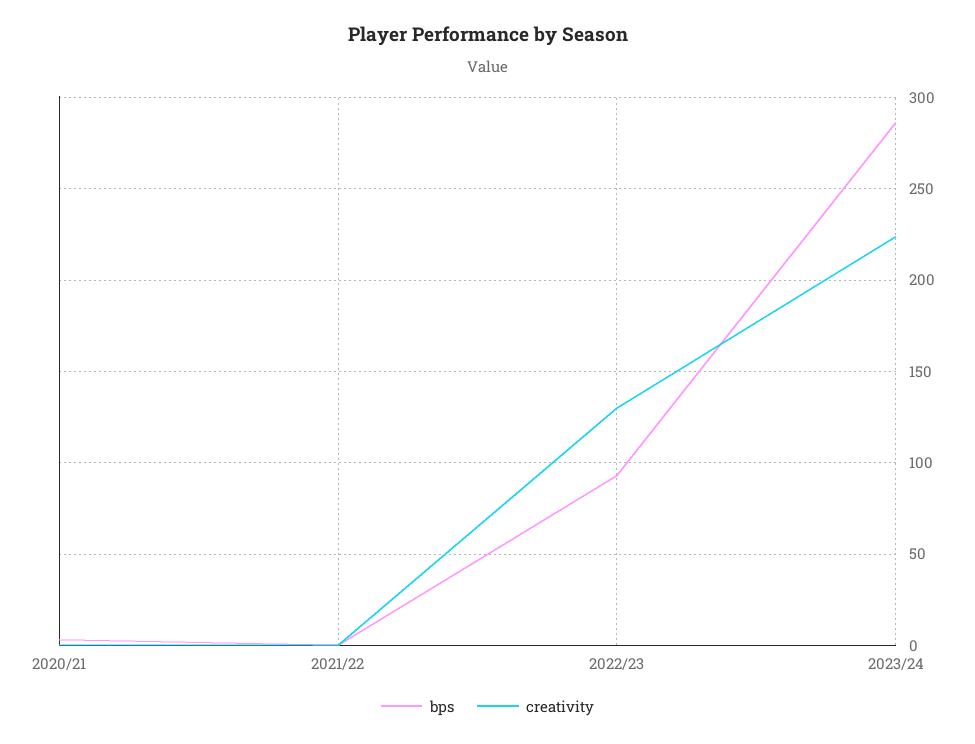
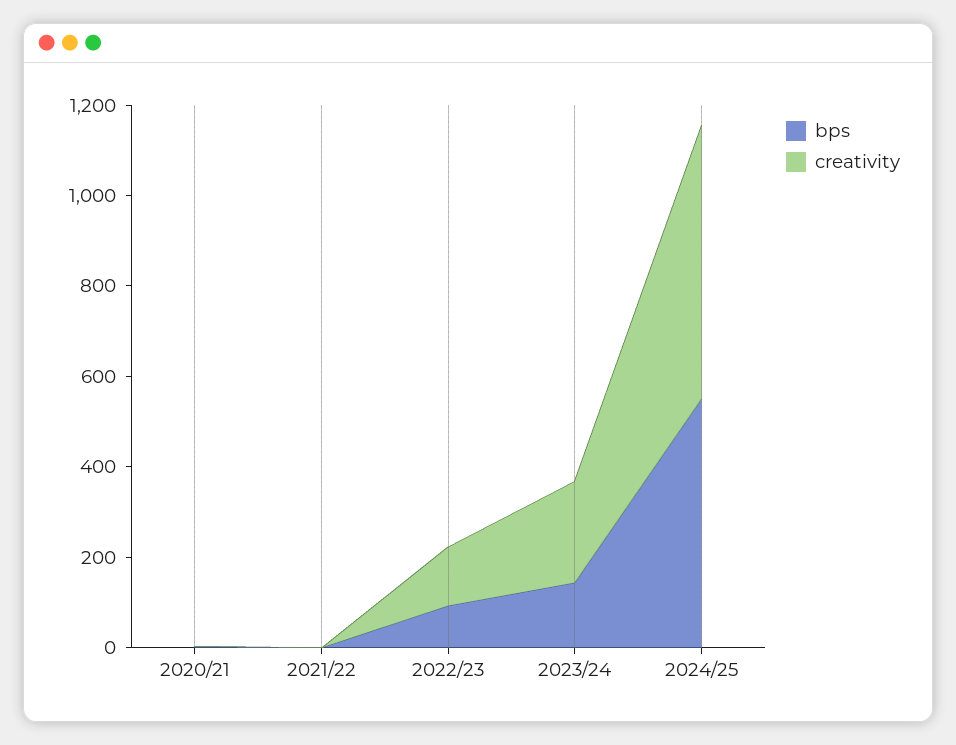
bps, 2023/24: 285 -> 150
bps, 2024/25: none -> 550
creativity, 2024/25: none -> 600

